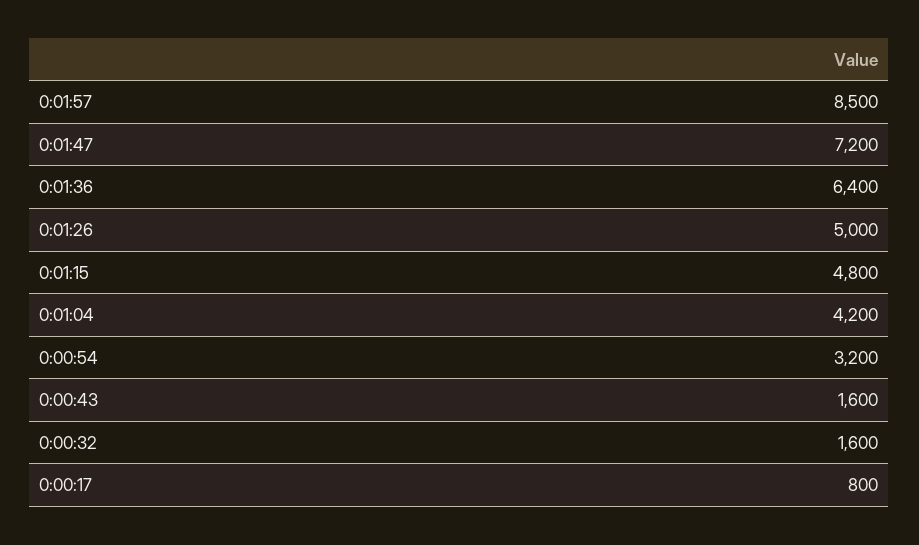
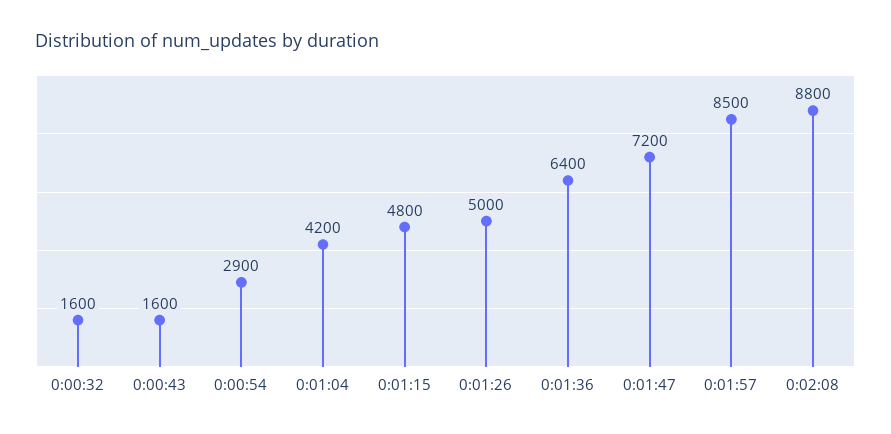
0:00:54: 3200 -> 2900
0:00:17: 800 -> none
0:02:08: none -> 8800

